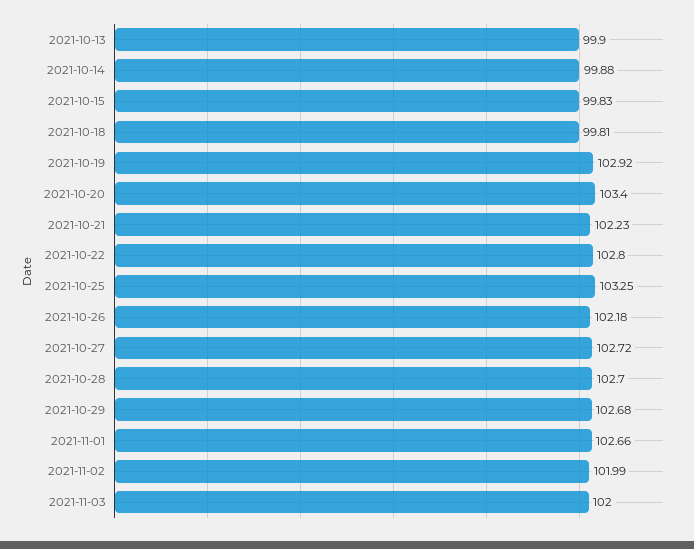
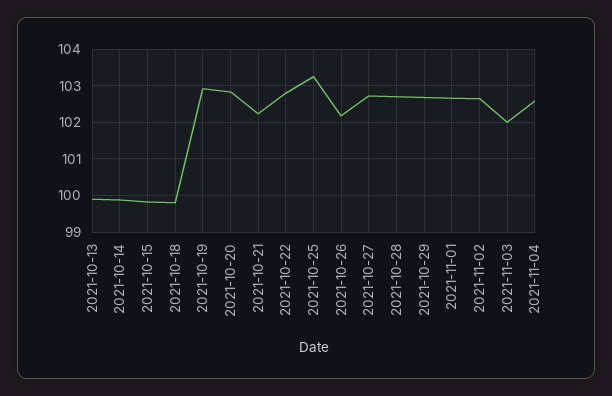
2021-10-20: 103.4 -> 102.8
2021-11-02: 101.99 -> 102.6
2021-11-04: none -> 102.6

